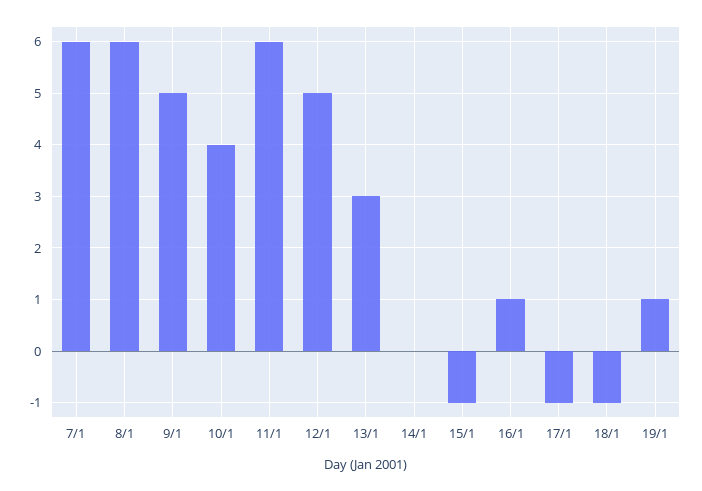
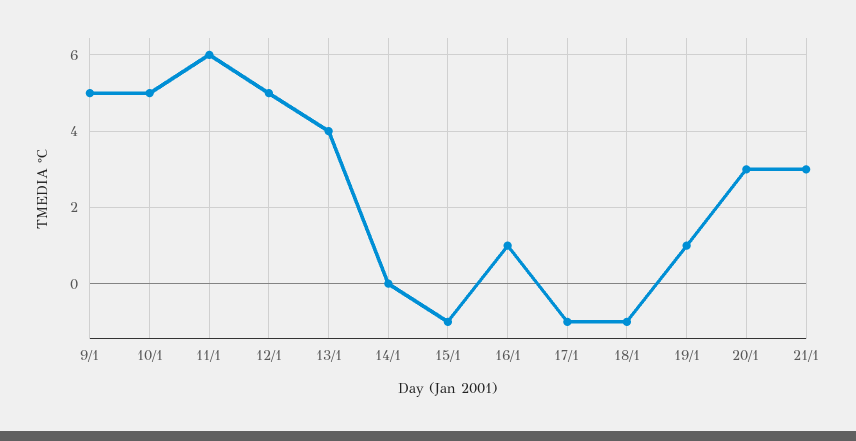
7/1: 6 -> none
8/1: 6 -> none
10/1: 4 -> 5
13/1: 3 -> 4
20/1: none -> 3
21/1: none -> 3

